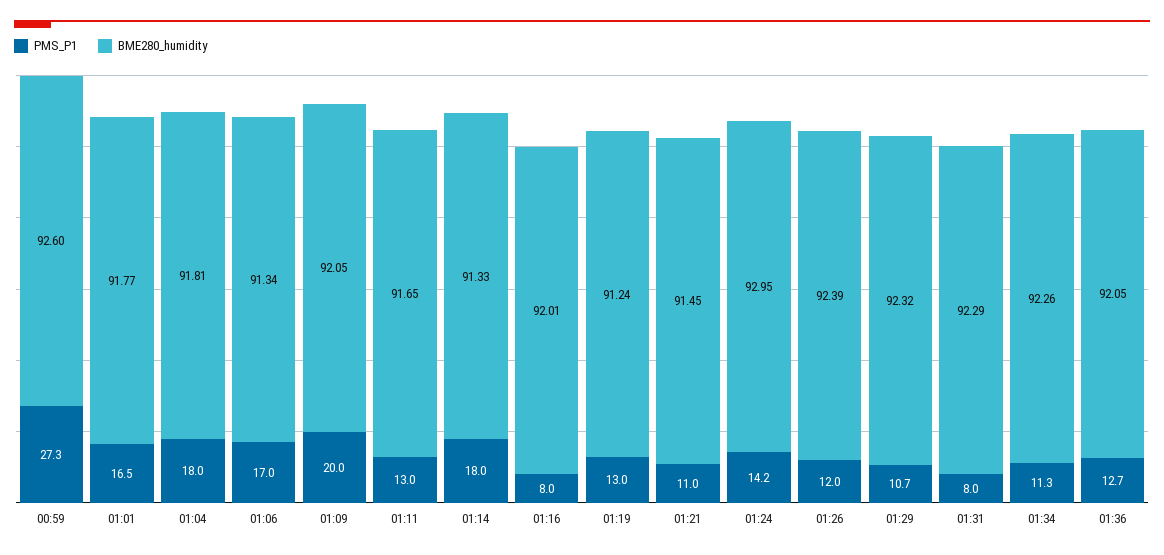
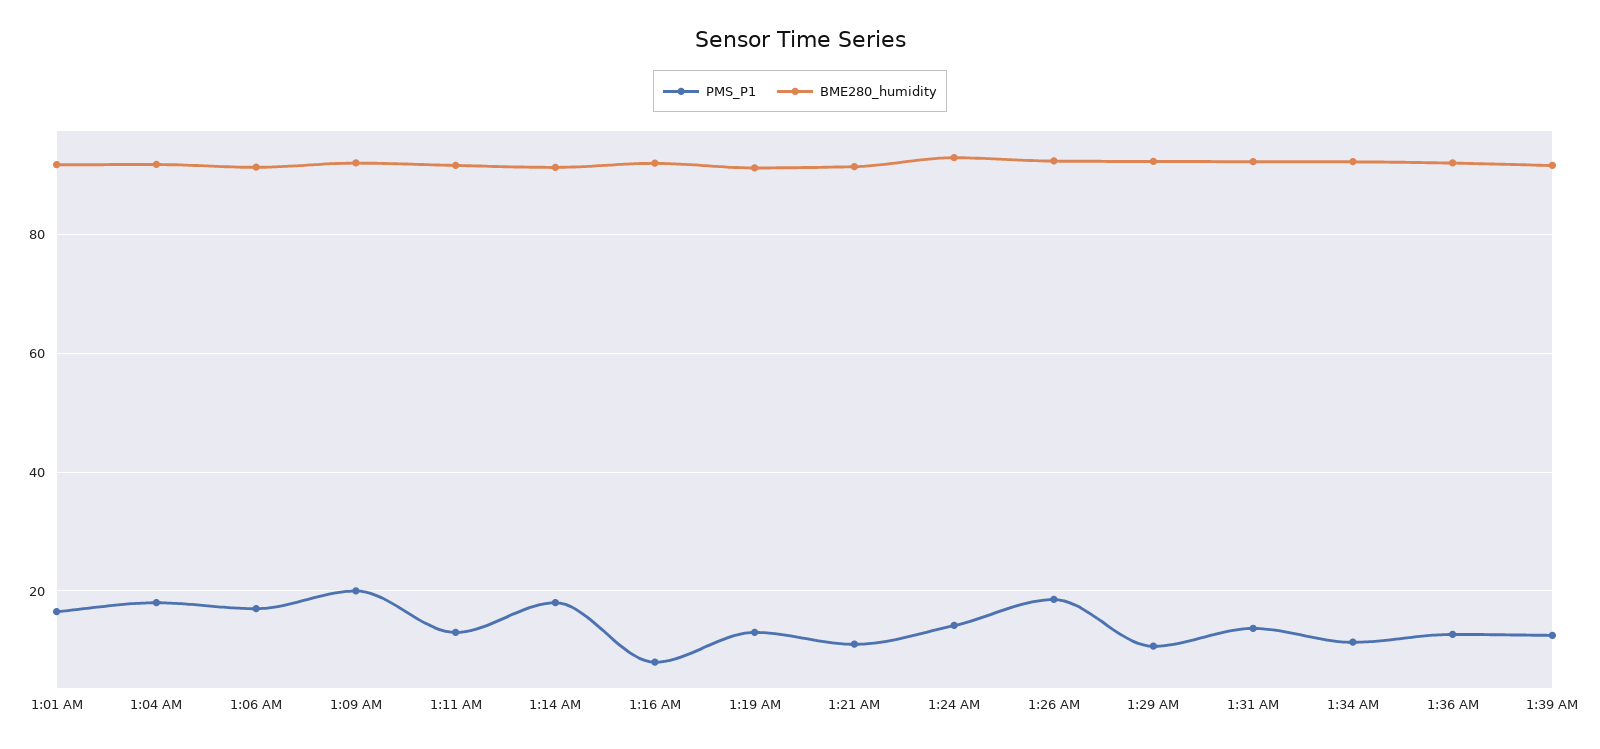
PMS_P1, 00:59: 27.3 -> none
BME280_humidity, 00:59: 92.6 -> none
PMS_P1, 01:26: 12 -> 18
PMS_P1, 01:31: 8 -> 14
PMS_P1, 1:39 AM: none -> 12
BME280_humidity, 1:39 AM: none -> 92

